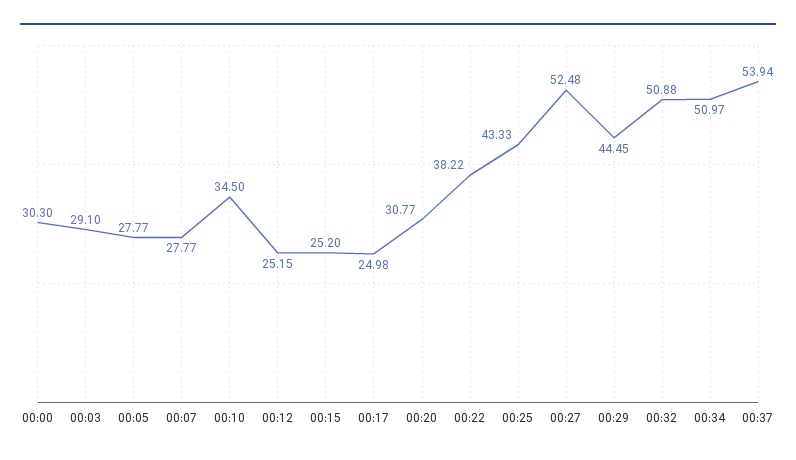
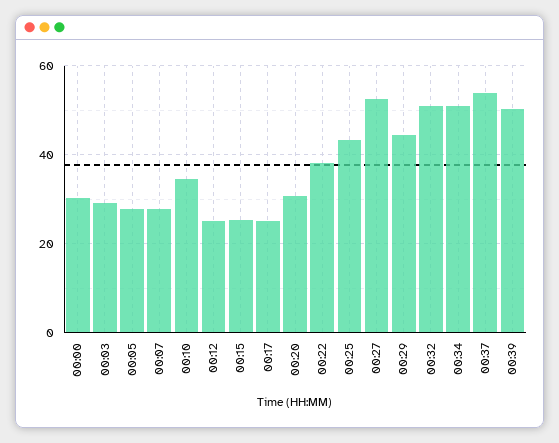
00:39: none -> 50

